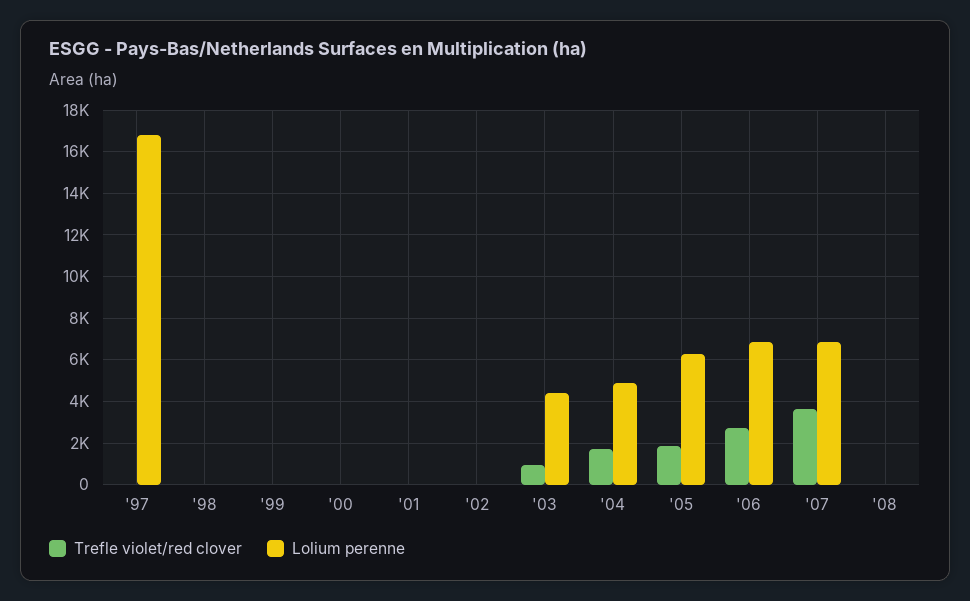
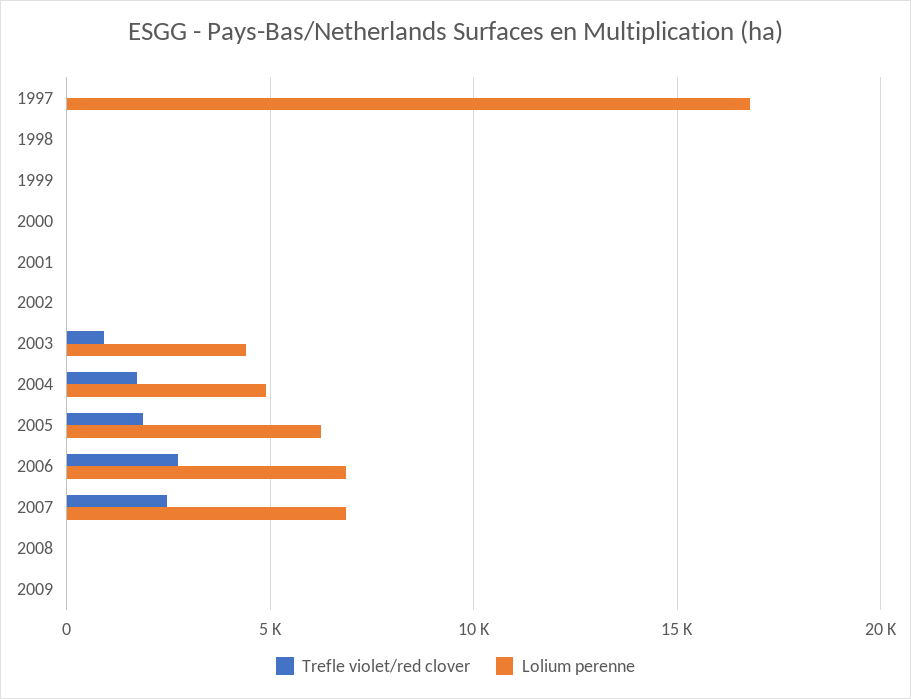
Trefle violet/red clover, '07: 3500 -> 2500
Trefle violet/red clover, 2009: none -> 0
Lolium perenne, 2009: none -> 0

